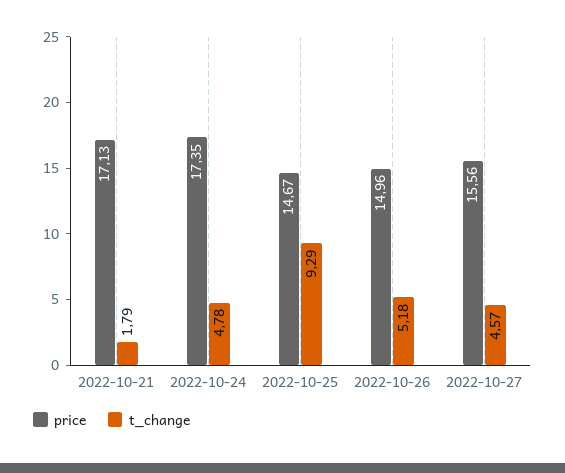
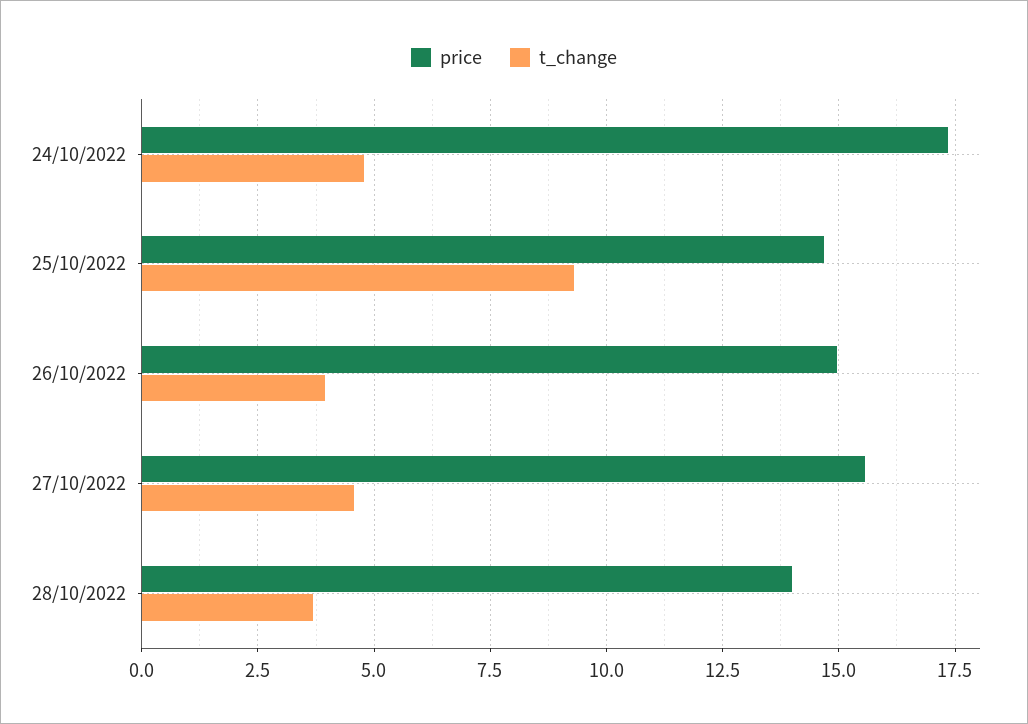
price, 2022-10-21: 17.13 -> none
t_change, 2022-10-21: 1.79 -> none
t_change, 2022-10-26: 5.18 -> 4
price, 28/10/2022: none -> 14
t_change, 28/10/2022: none -> 3.75

